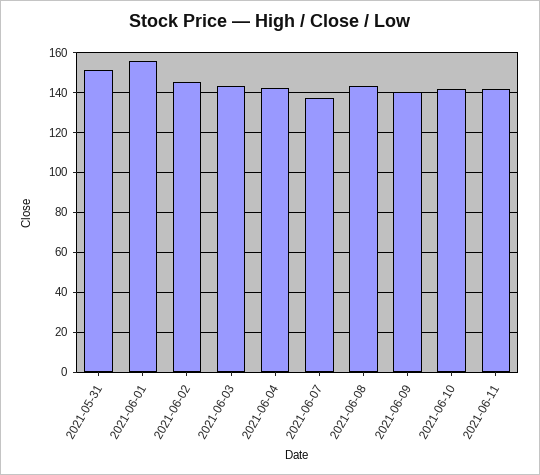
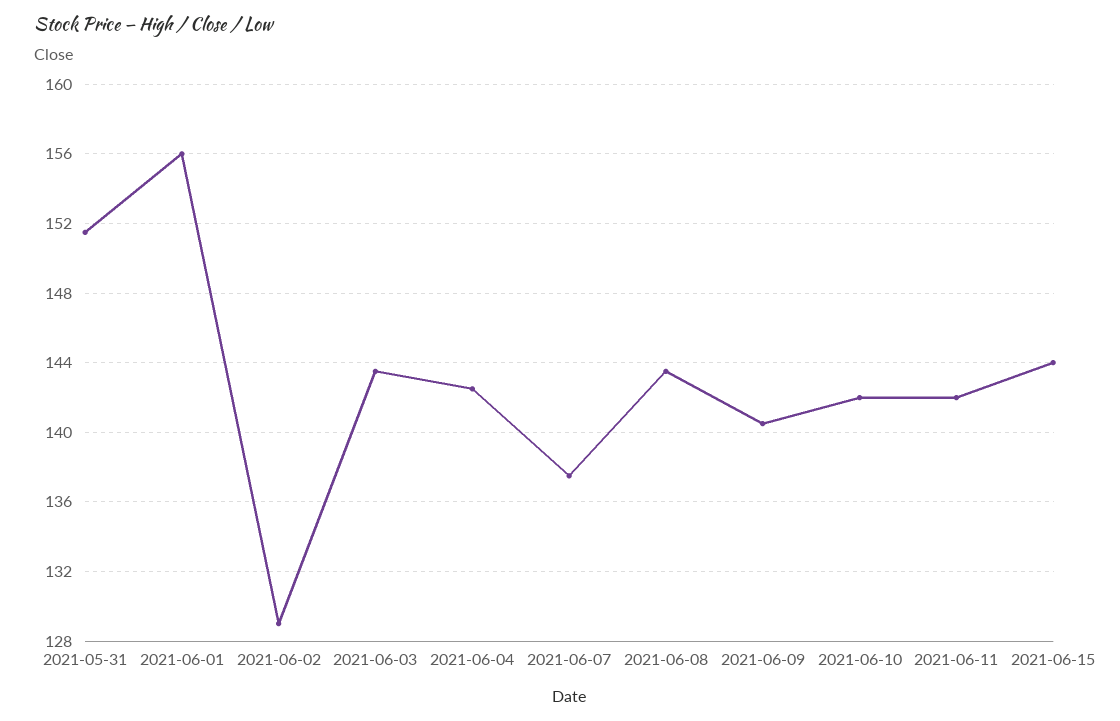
2021-06-02: 145 -> 129
2021-06-15: none -> 144

